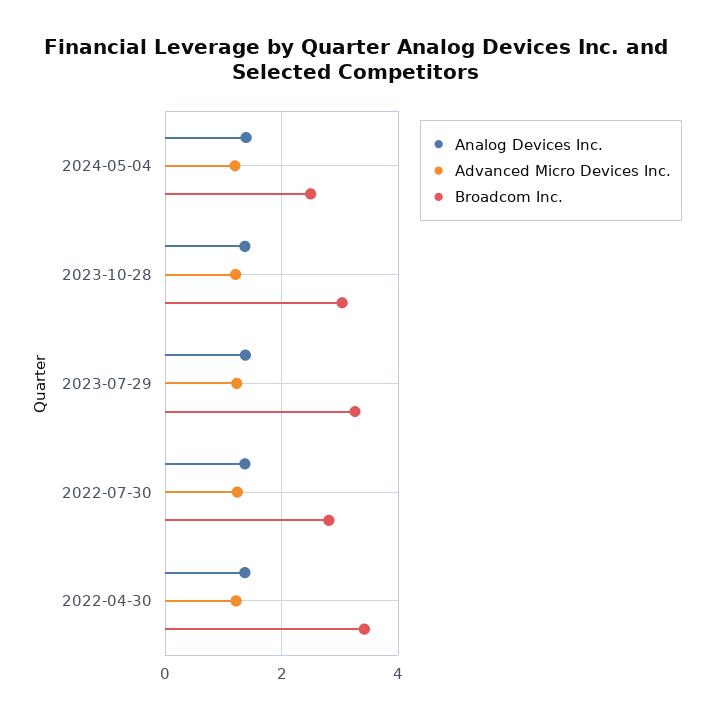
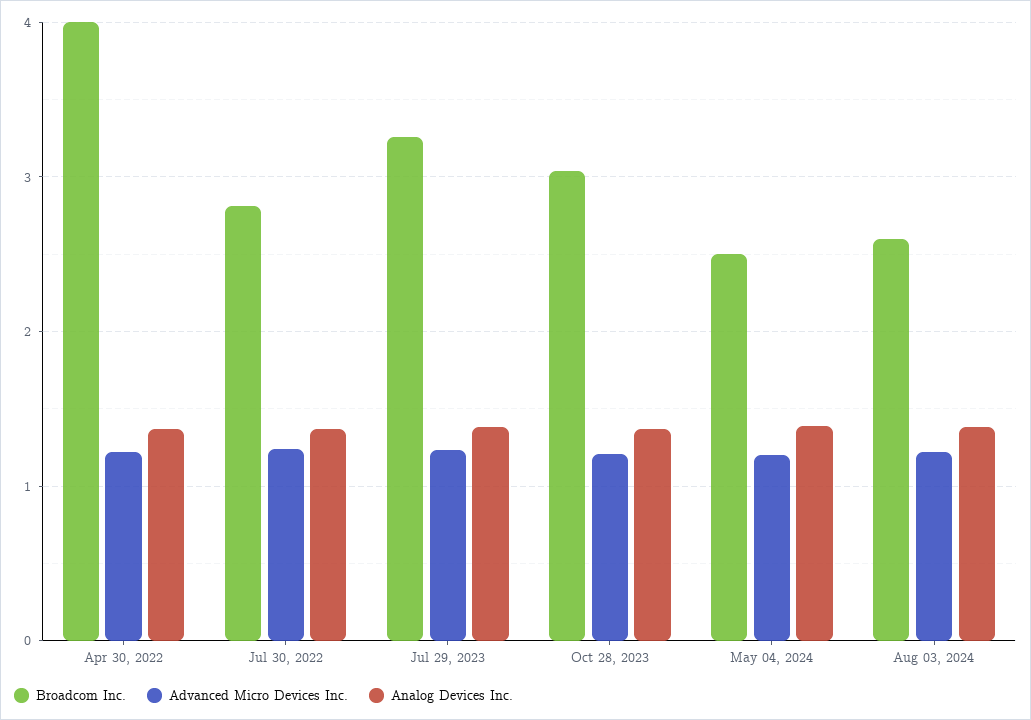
Broadcom Inc., 2022-04-30: 3.4 -> 4
Broadcom Inc., Aug 03, 2024: none -> 2.6
Advanced Micro Devices Inc., Aug 03, 2024: none -> 1.2
Analog Devices Inc., Aug 03, 2024: none -> 1.4

